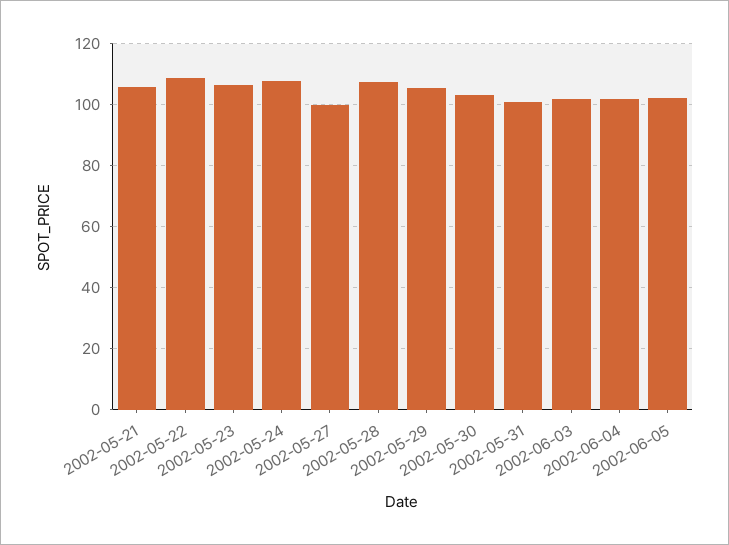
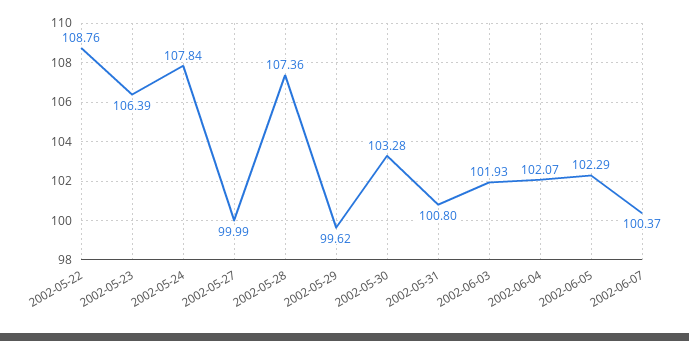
2002-05-21: 106 -> none
2002-05-29: 106 -> 99.62
2002-06-07: none -> 100.37

